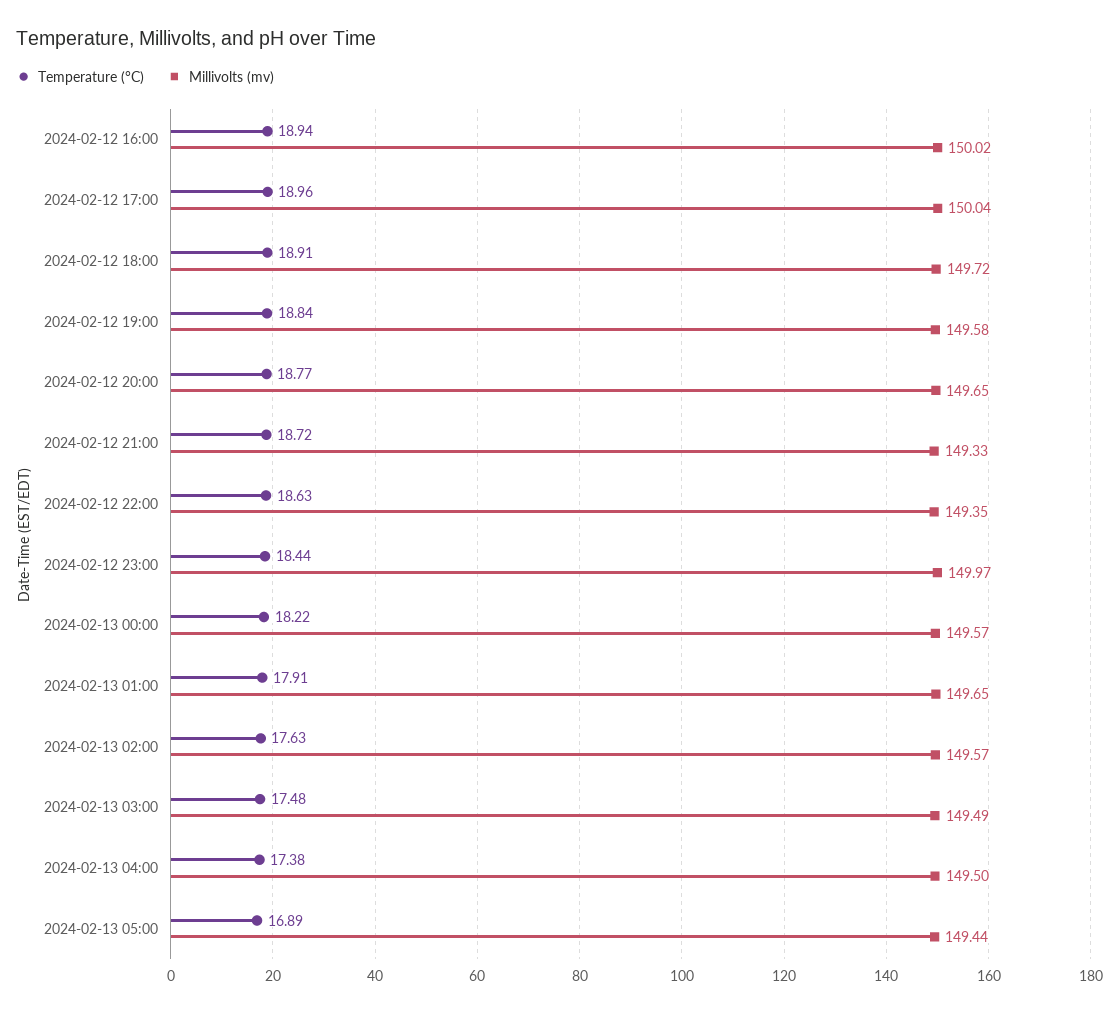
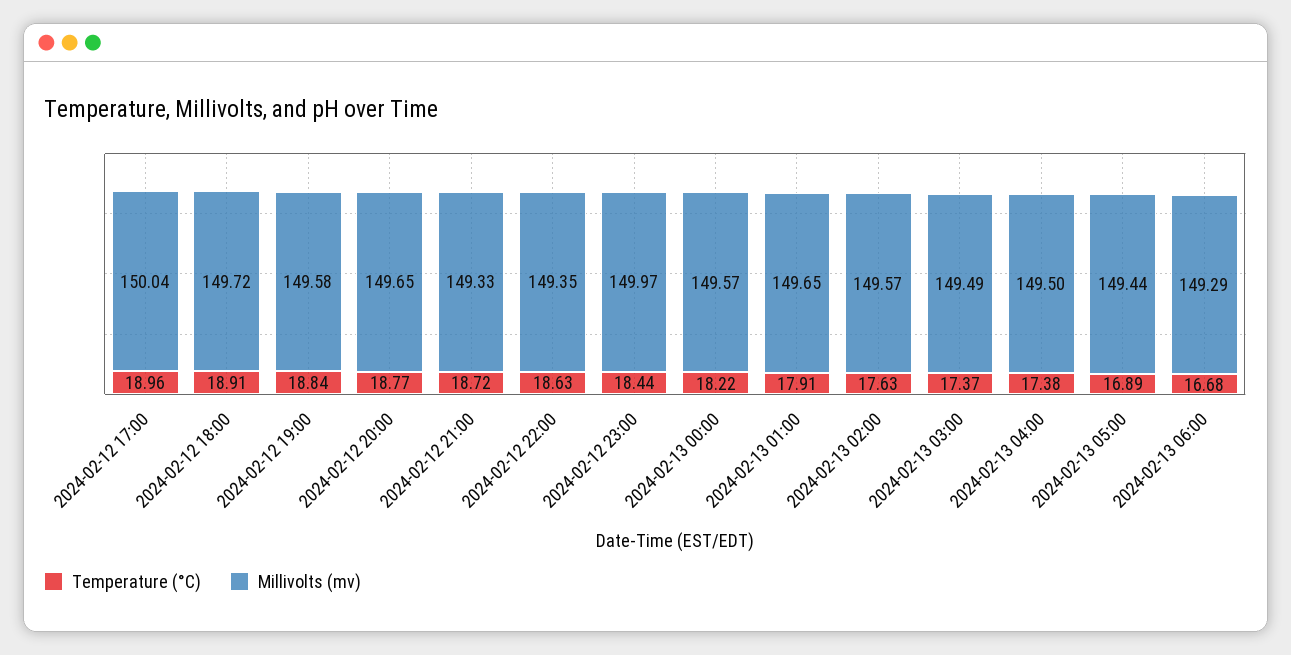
Temperature (°C), 2024-02-12 16:00: 18.94 -> none
Millivolts (mv), 2024-02-12 16:00: 150.02 -> none
Temperature (°C), 2024-02-13 03:00: 17.48 -> 17.37
Temperature (°C), 2024-02-13 06:00: none -> 16.68
Millivolts (mv), 2024-02-13 06:00: none -> 149.29

